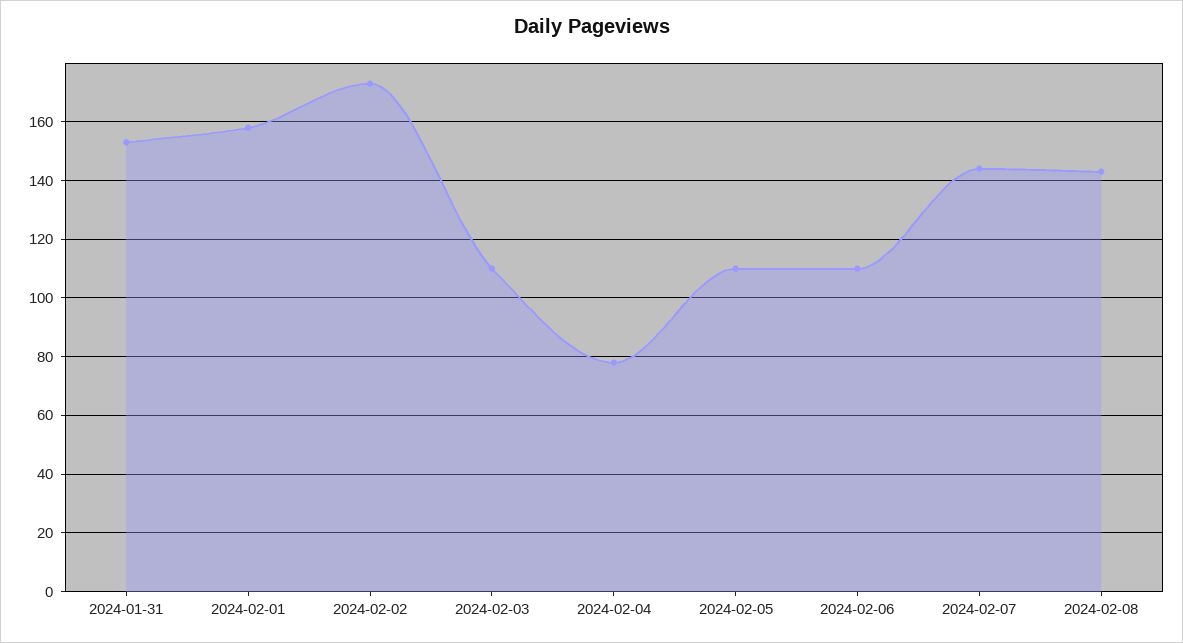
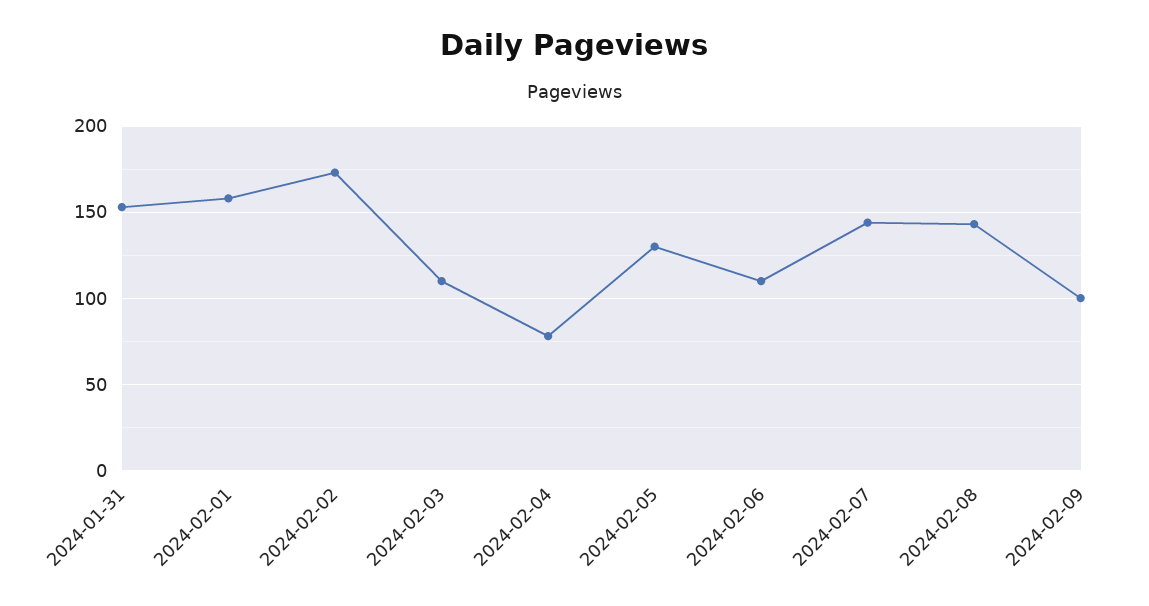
2024-02-05: 110 -> 130
2024-02-09: none -> 100

